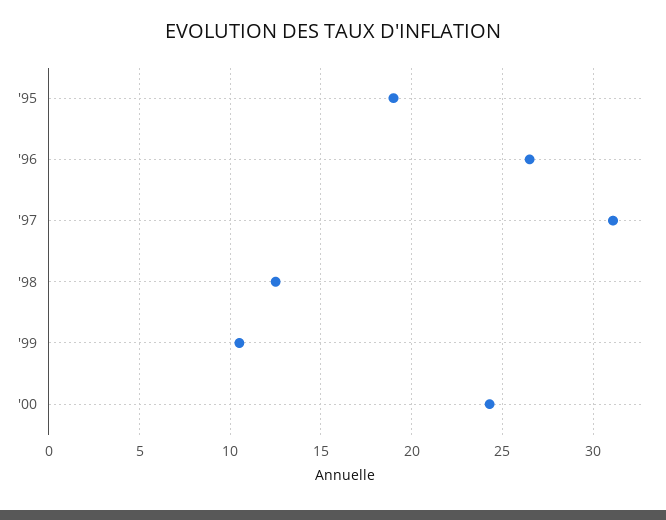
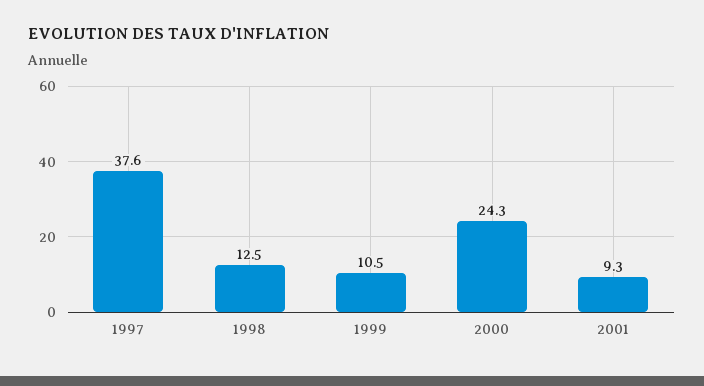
'95: 19 -> none
'96: 26.5 -> none
'97: 31 -> 37.6
2001: none -> 9.3

